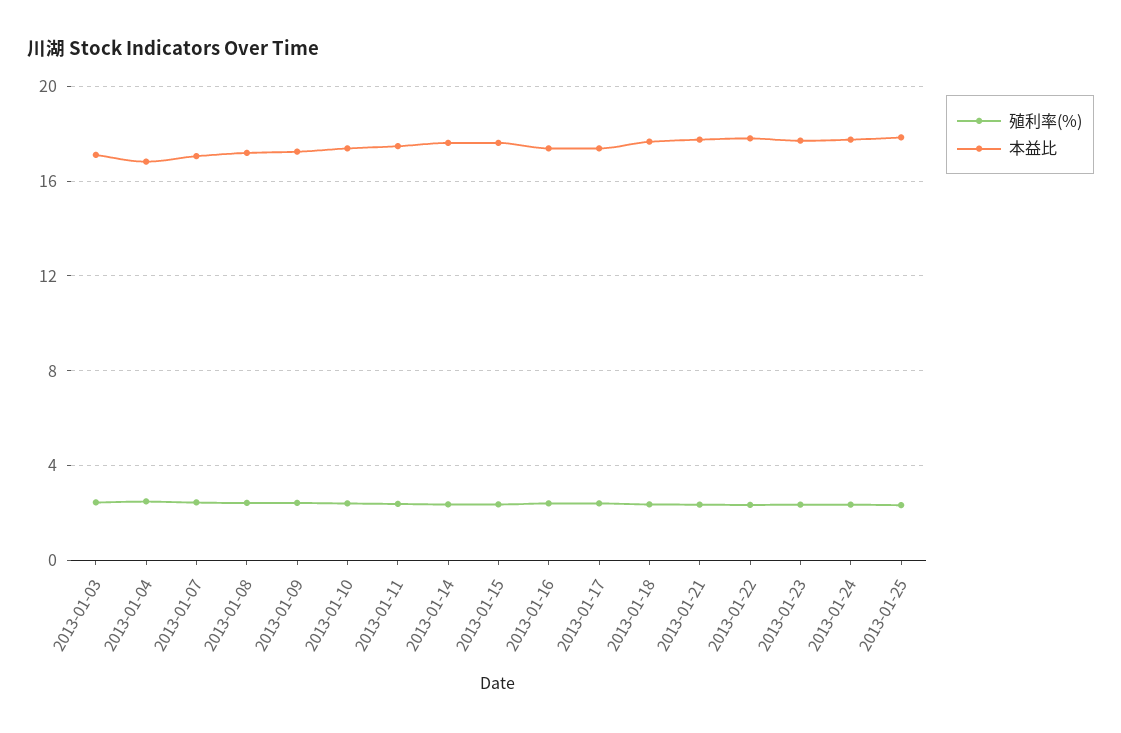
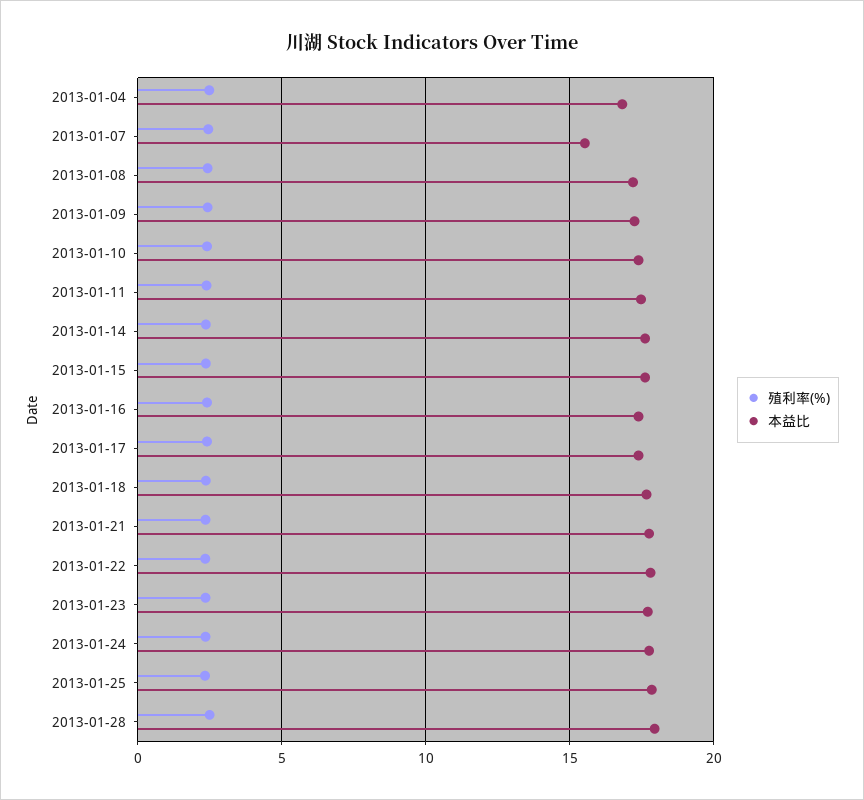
殖利率(%), 2013-01-03: 2.5 -> none
本益比, 2013-01-03: 17 -> none
本益比, 2013-01-07: 17 -> 15.5
殖利率(%), 2013-01-28: none -> 2.5
本益比, 2013-01-28: none -> 18

